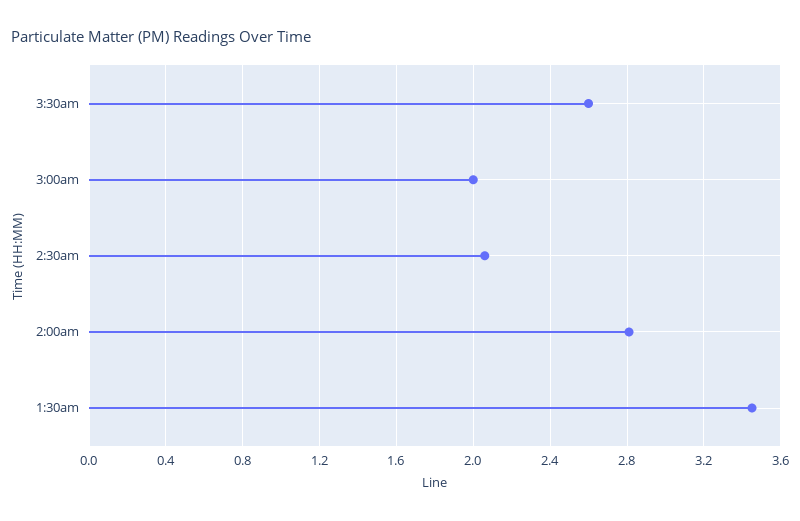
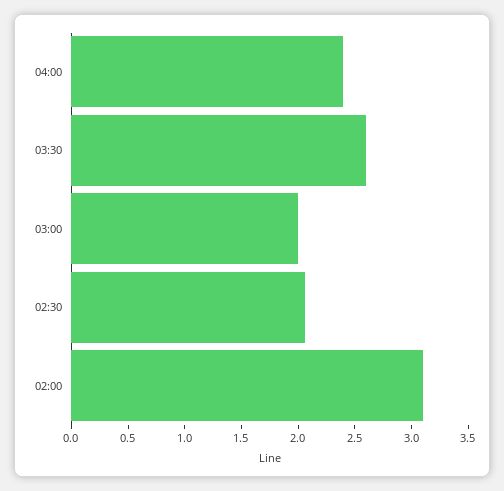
2:00am: 2.8 -> 3.1
1:30am: 3.45 -> none
04:00: none -> 2.4

